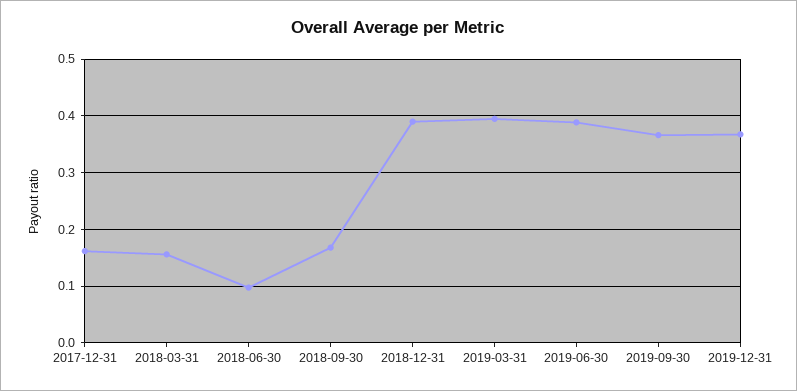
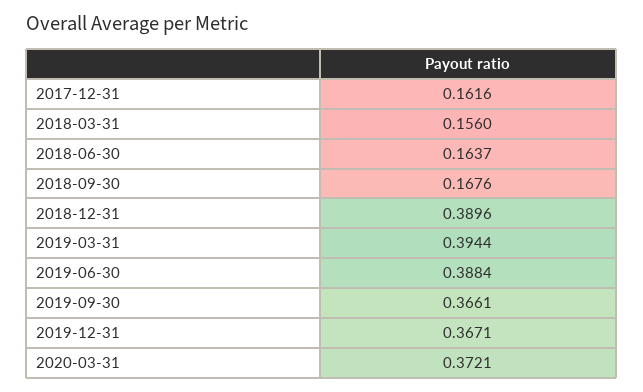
2018-06-30: 0.1 -> 0.1637
2020-03-31: none -> 0.3721

